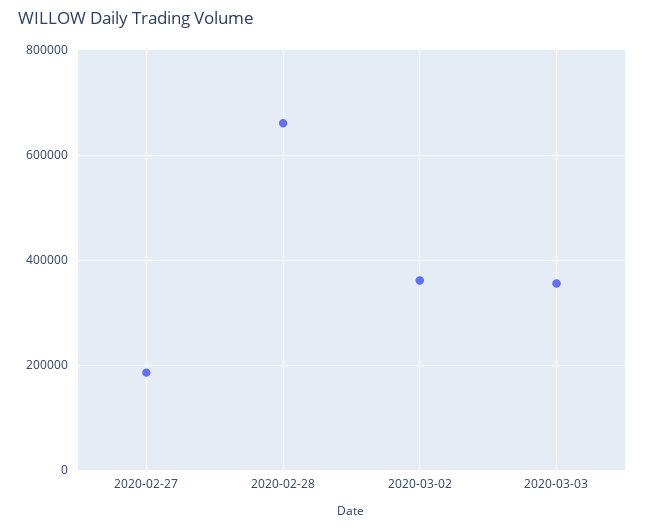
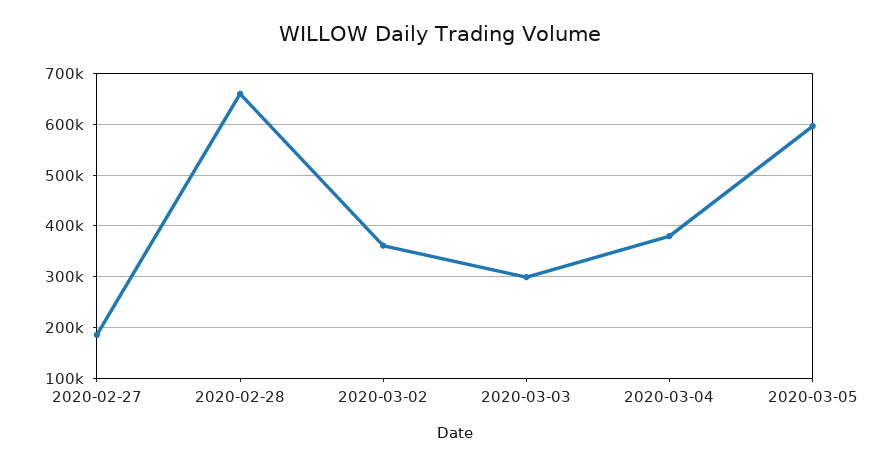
2020-03-03: 360000 -> 300000
2020-03-04: none -> 380000
2020-03-05: none -> 600000

